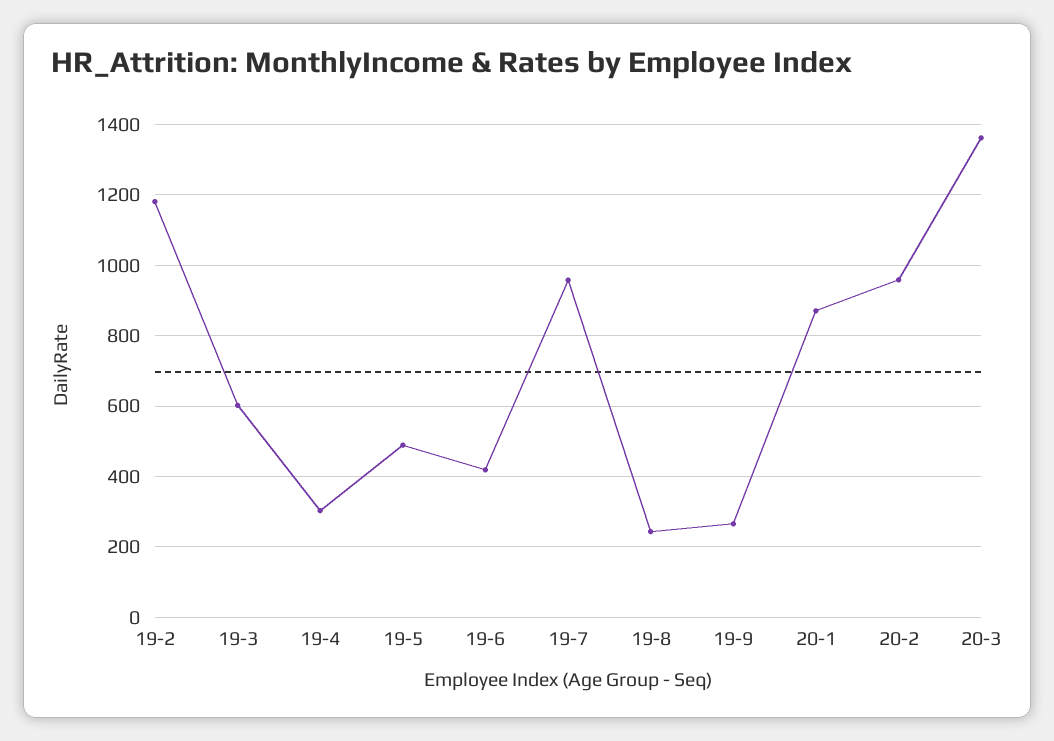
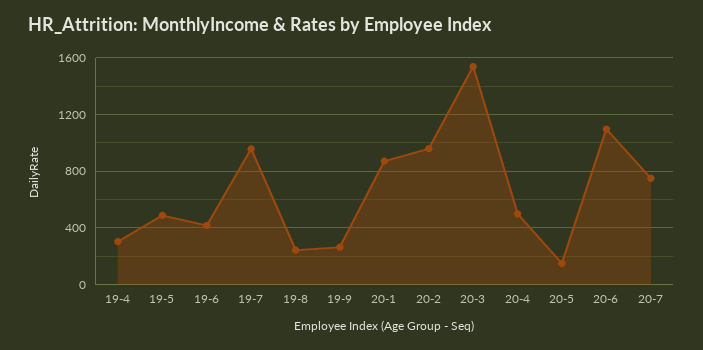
19-2: 1180 -> none
19-3: 600 -> none
20-3: 1360 -> 1550
20-4: none -> 500
20-5: none -> 150
20-6: none -> 1100
20-7: none -> 750

